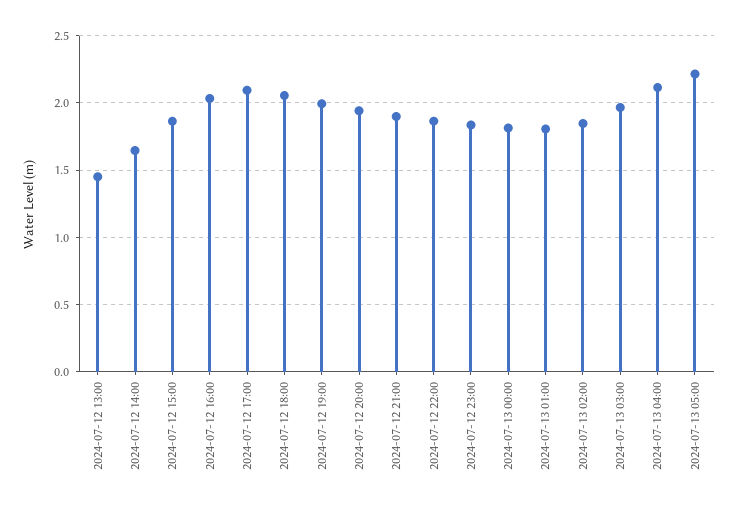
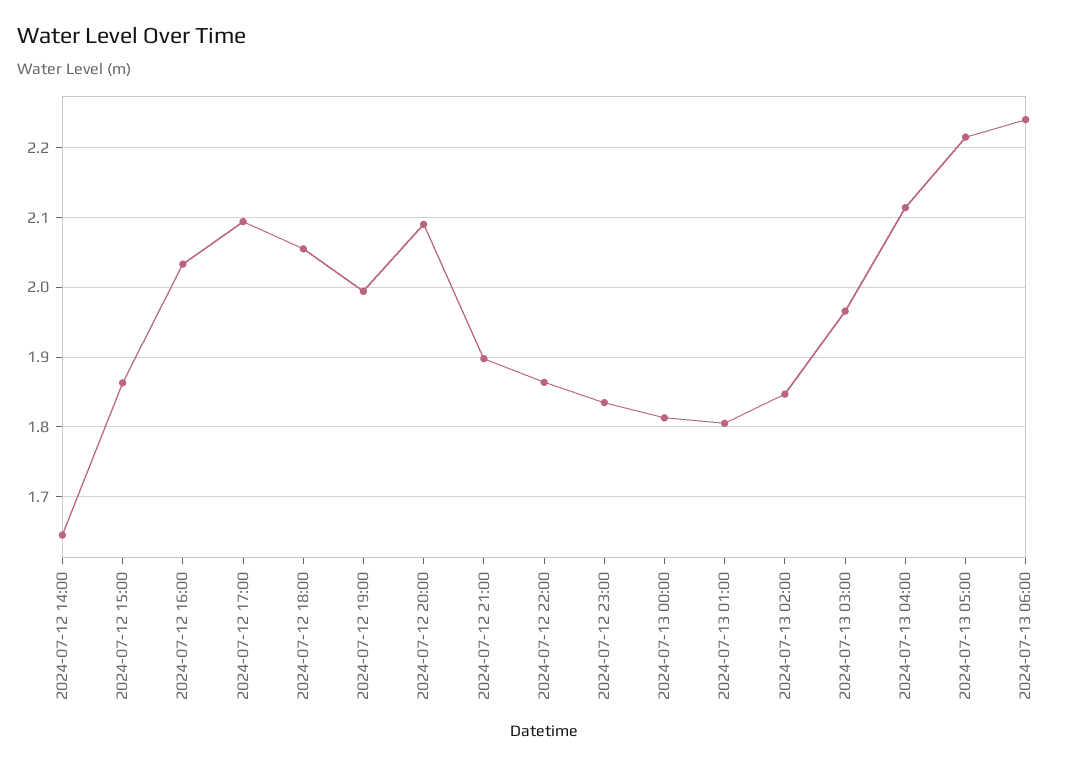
2024-07-12 13:00: 1.45 -> none
2024-07-12 20:00: 1.95 -> 2.09
2024-07-13 06:00: none -> 2.24

